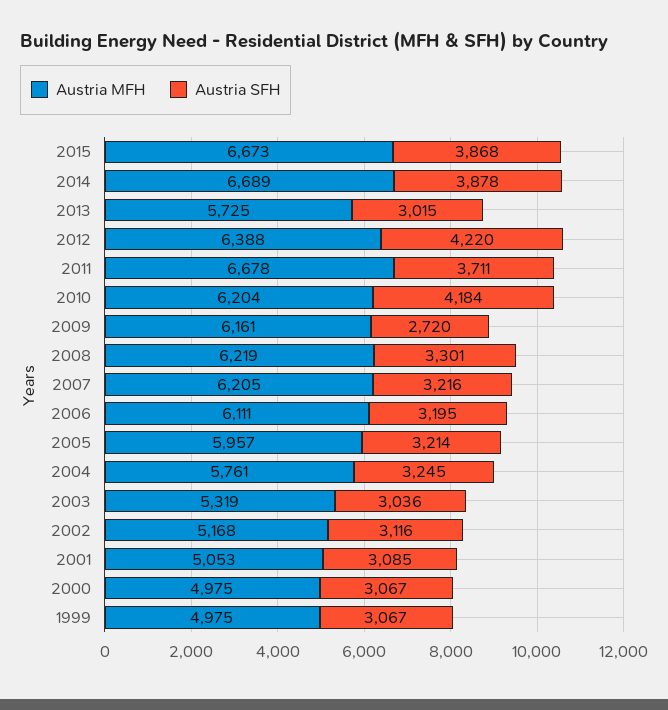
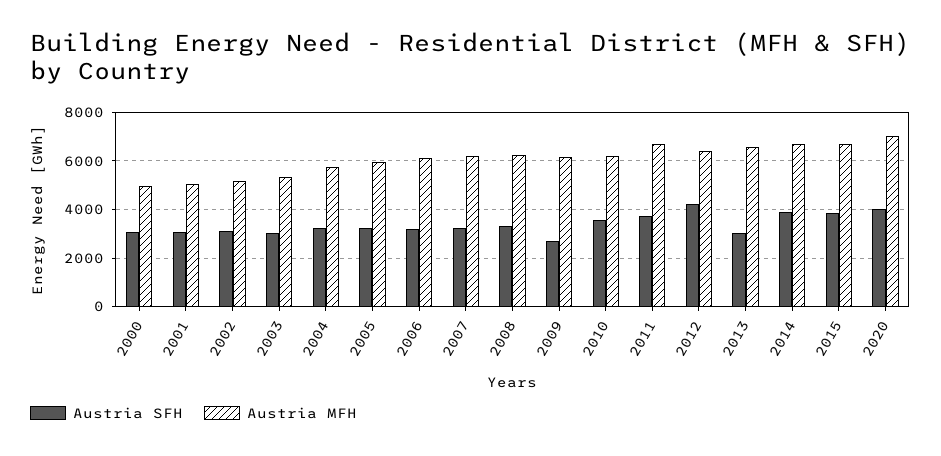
Austria MFH, 2013: 5725 -> 6500
Austria SFH, 2010: 4184 -> 3500
Austria MFH, 1999: 4975 -> none
Austria SFH, 1999: 3067 -> none
Austria SFH, 2020: none -> 4000
Austria MFH, 2020: none -> 7000

